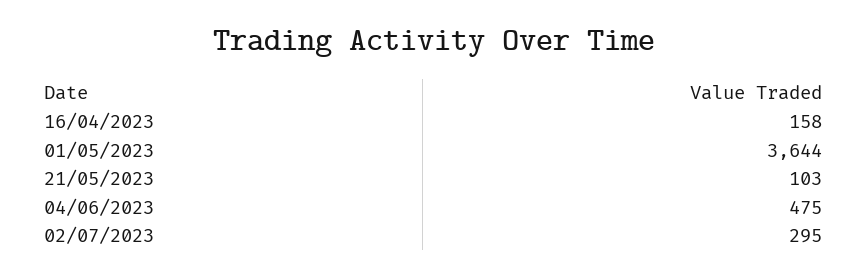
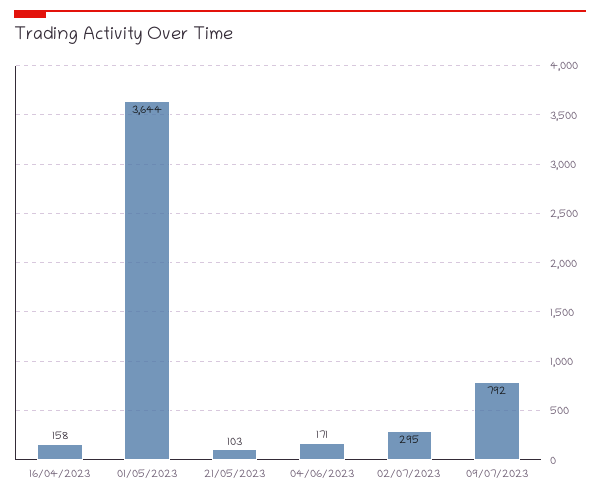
04/06/2023: 475 -> 171
09/07/2023: none -> 792

